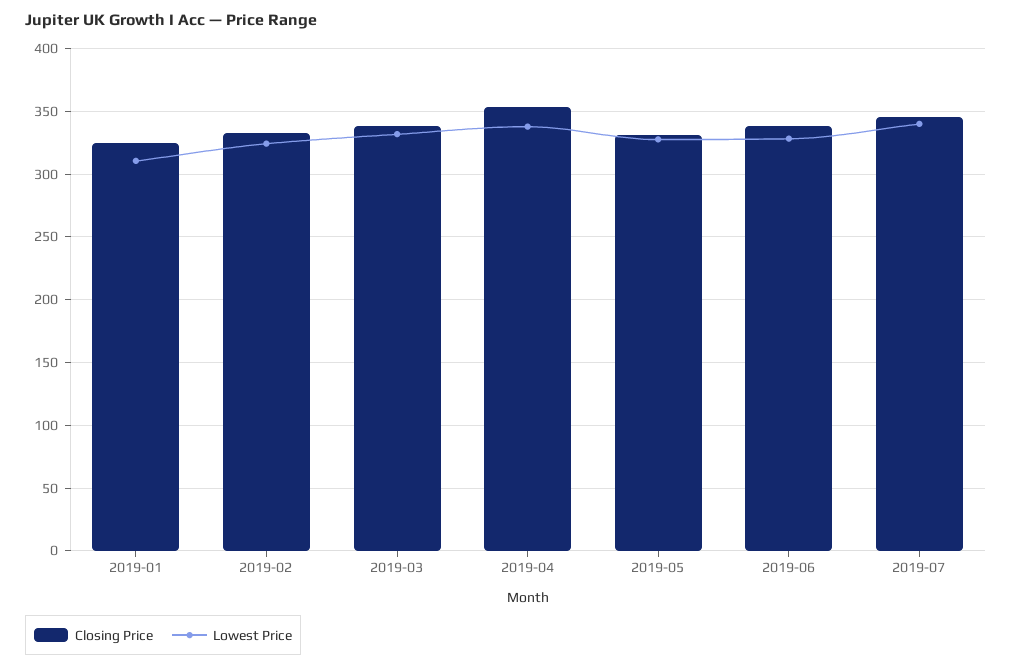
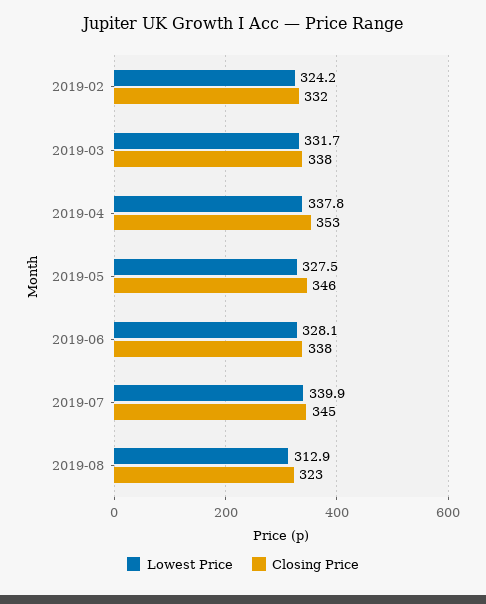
Closing Price, 2019-01: 325 -> none
Lowest Price, 2019-01: 310 -> none
Closing Price, 2019-05: 330 -> 346
Lowest Price, 2019-08: none -> 312.9
Closing Price, 2019-08: none -> 323

